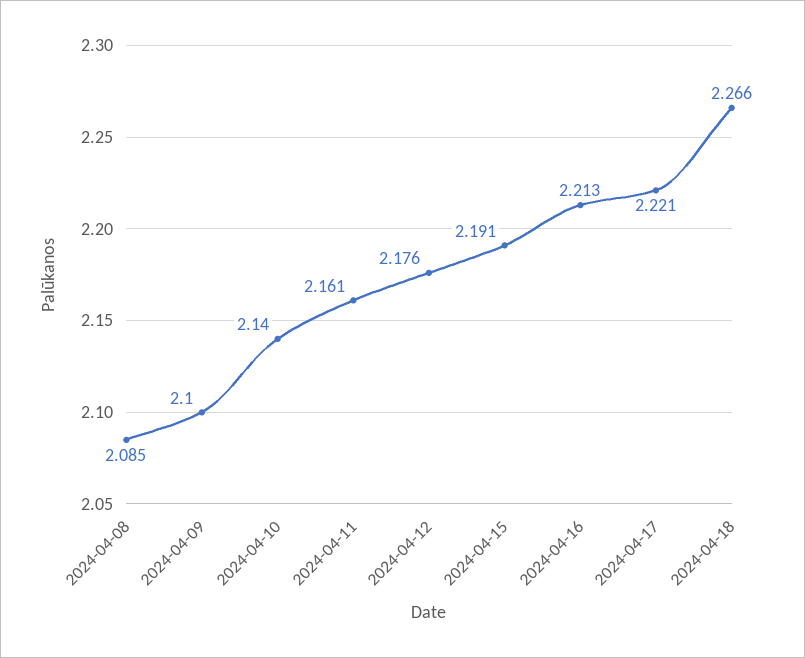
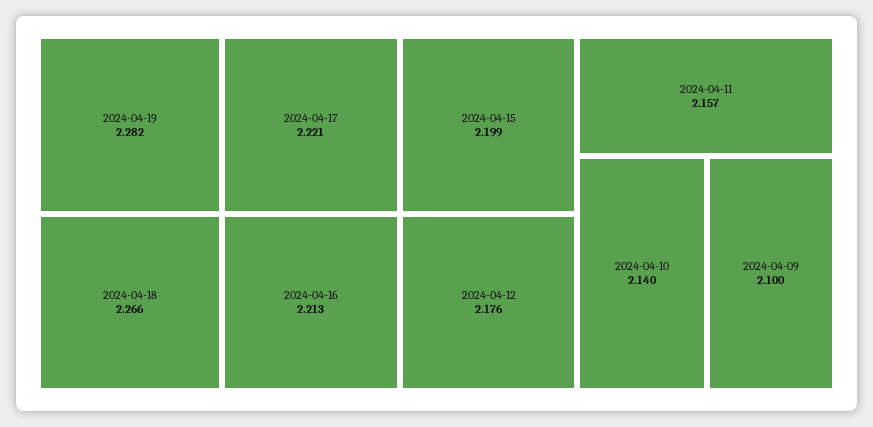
2024-04-08: 2.085 -> none
2024-04-11: 2.161 -> 2.157
2024-04-15: 2.191 -> 2.199
2024-04-19: none -> 2.282

